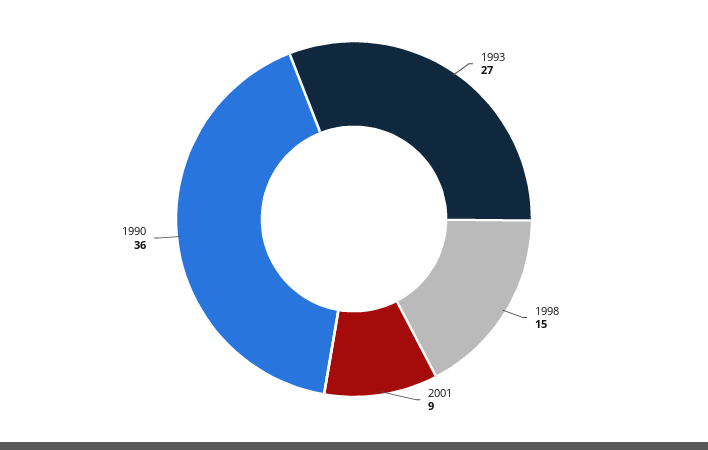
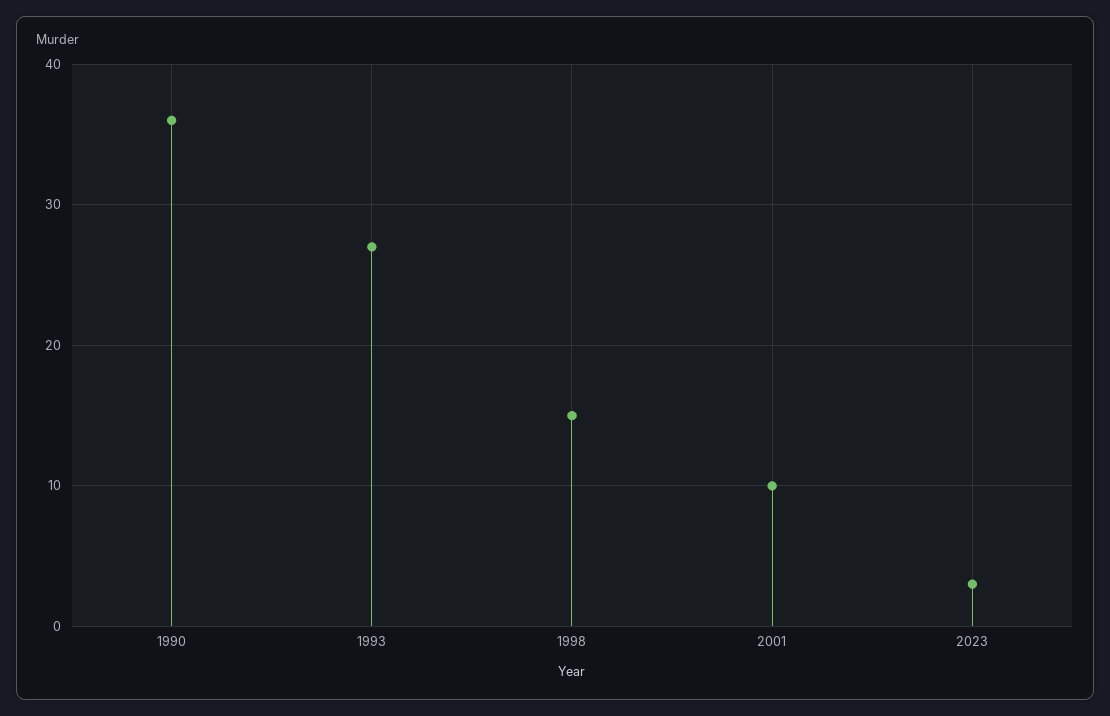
2001: 9 -> 10
2023: none -> 3

